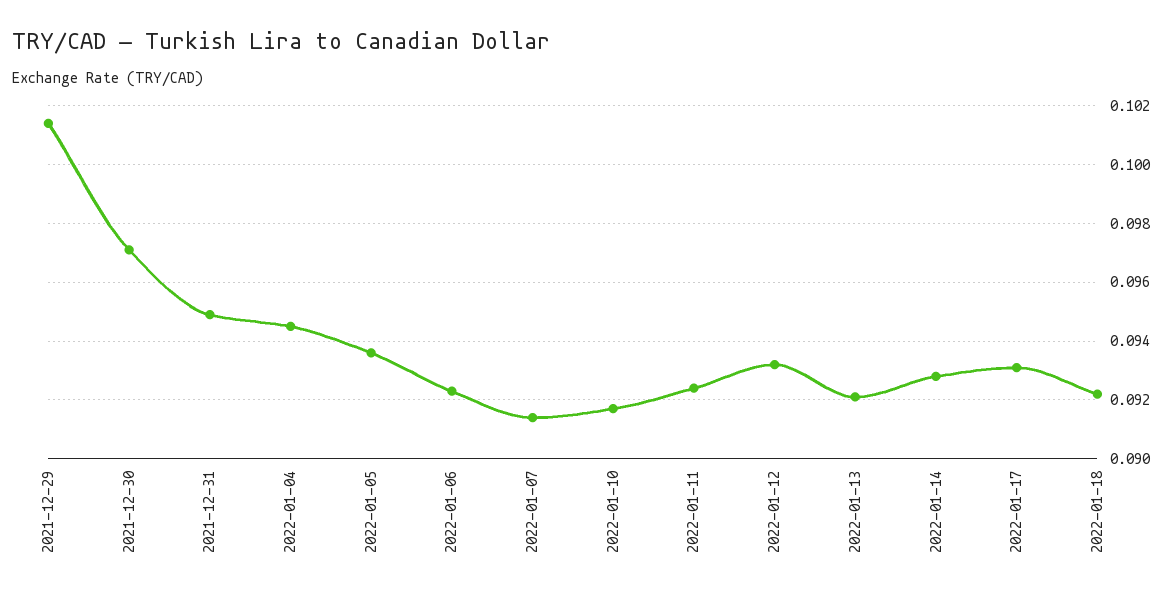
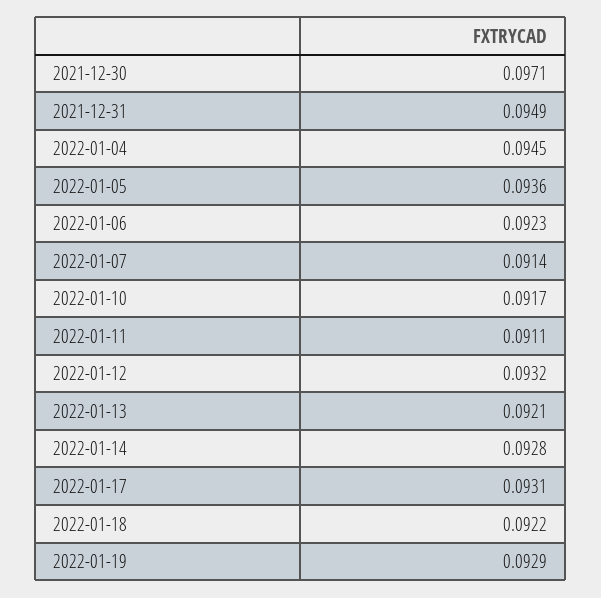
2021-12-29: 0.1015 -> none
2022-01-11: 0.0925 -> 0.0911
2022-01-19: none -> 0.0929

